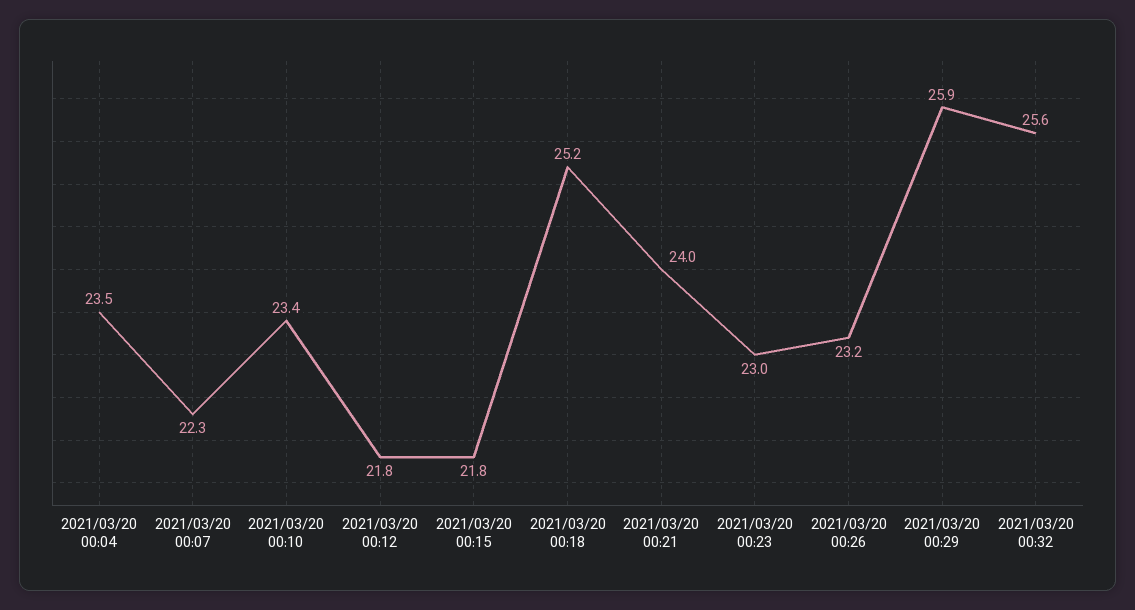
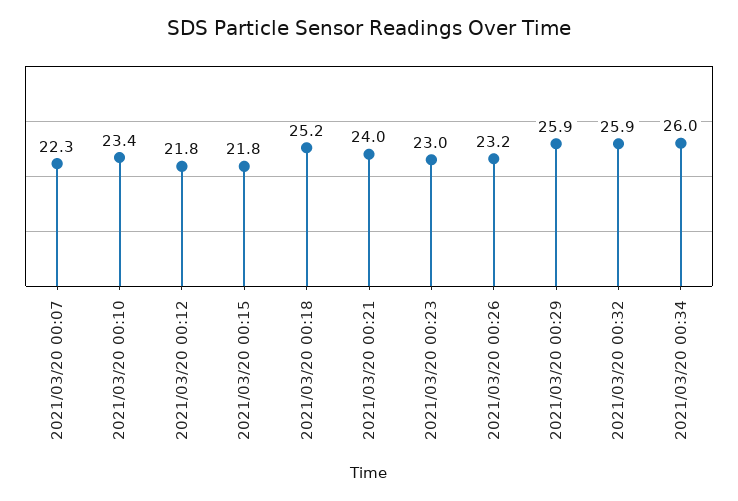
2021/03/20 00:04: 23.5 -> none
2021/03/20 00:32: 25.6 -> 25.9
2021/03/20 00:34: none -> 26

